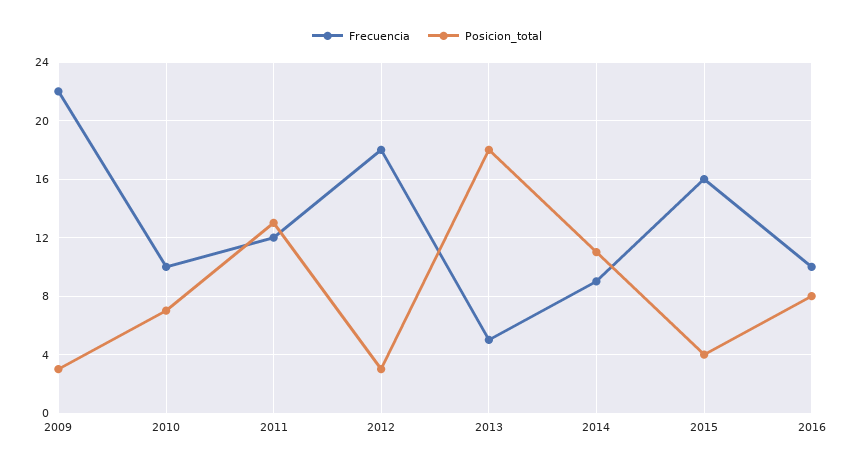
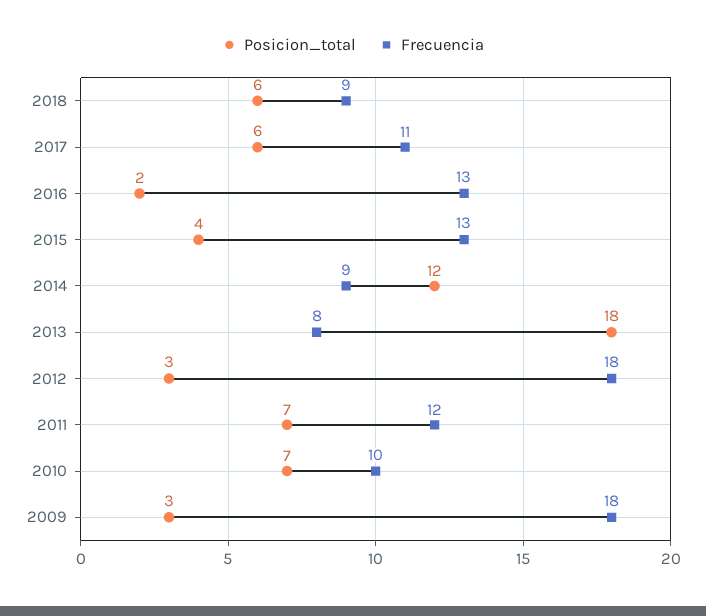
Frecuencia, 2009: 22 -> 18
Posicion_total, 2011: 13 -> 7
Frecuencia, 2013: 5 -> 8
Posicion_total, 2014: 11 -> 12
Frecuencia, 2015: 16 -> 13
Frecuencia, 2016: 10 -> 13
Posicion_total, 2016: 8 -> 2
Posicion_total, 2018: none -> 6
Frecuencia, 2018: none -> 9
Posicion_total, 2017: none -> 6
Frecuencia, 2017: none -> 11

